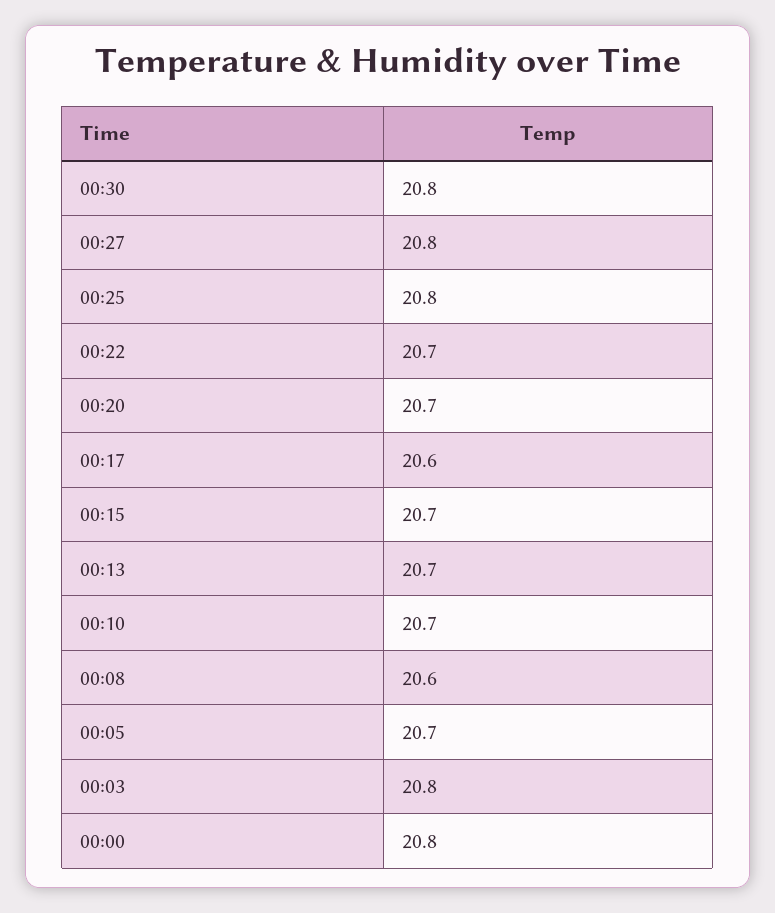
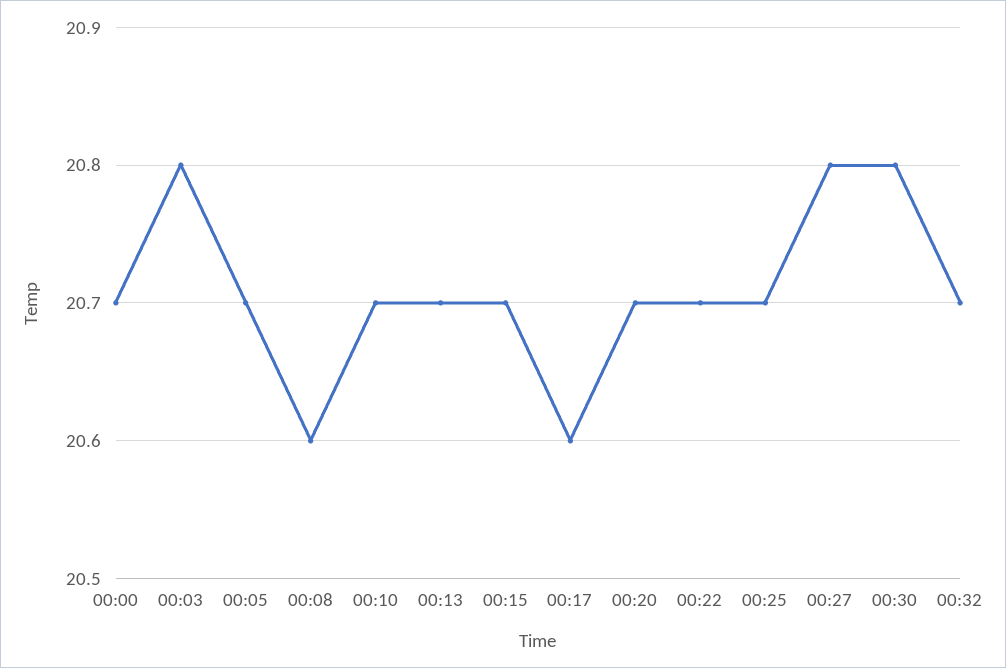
00:25: 20.8 -> 20.7
00:00: 20.8 -> 20.7
00:32: none -> 20.7

